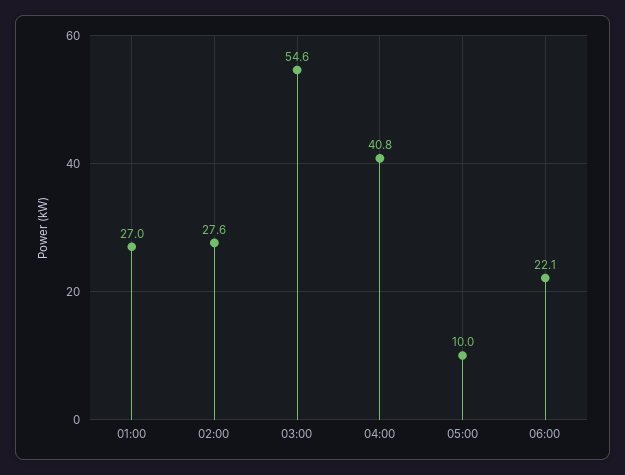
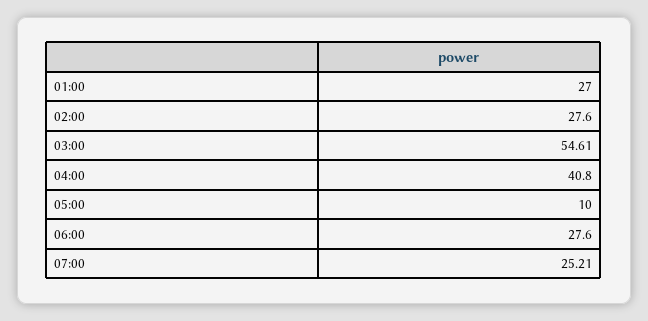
06:00: 22.1 -> 27.6
07:00: none -> 25.21

